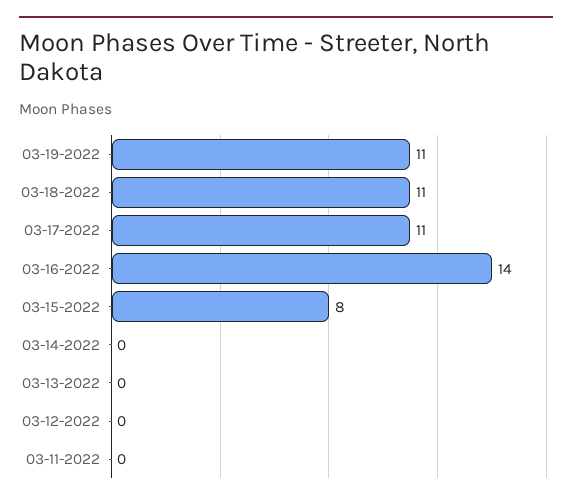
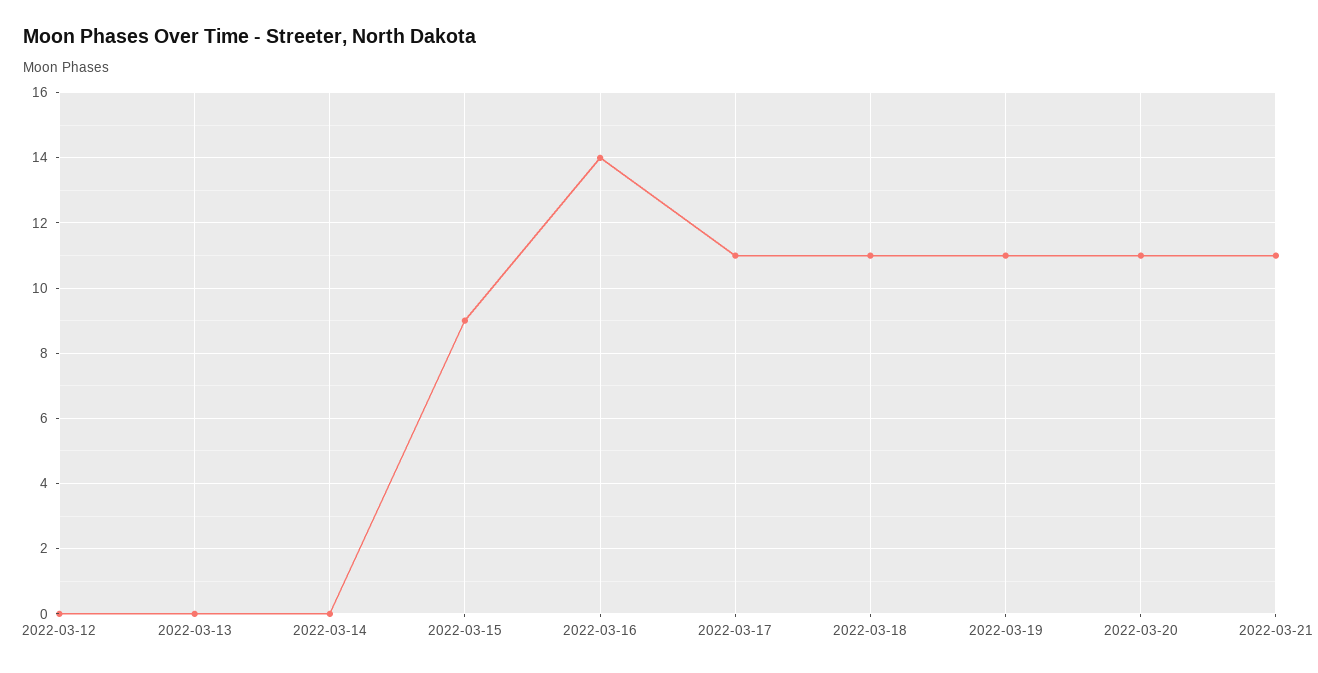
03-15-2022: 8 -> 9
03-11-2022: 0 -> none
2022-03-20: none -> 11
2022-03-21: none -> 11

